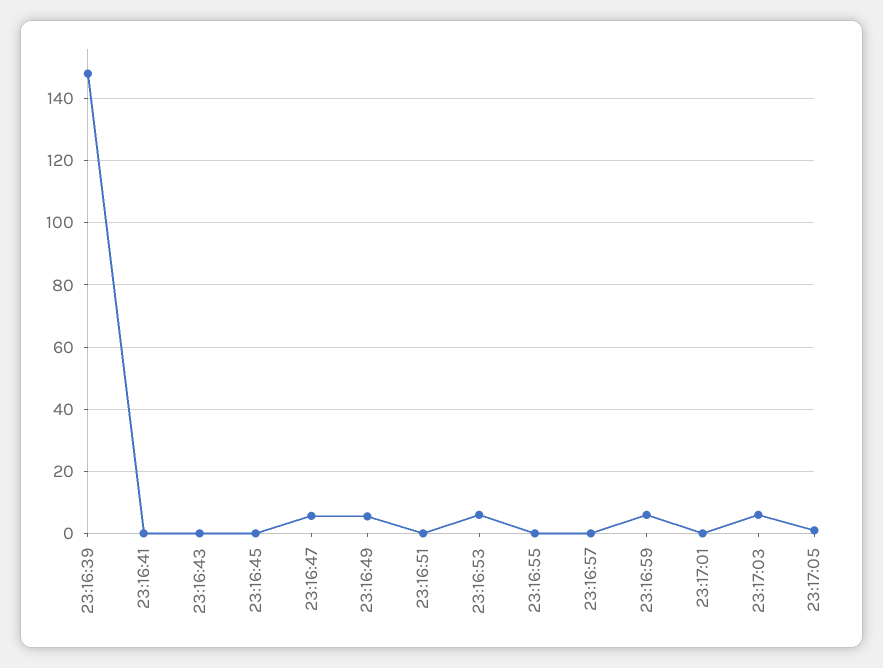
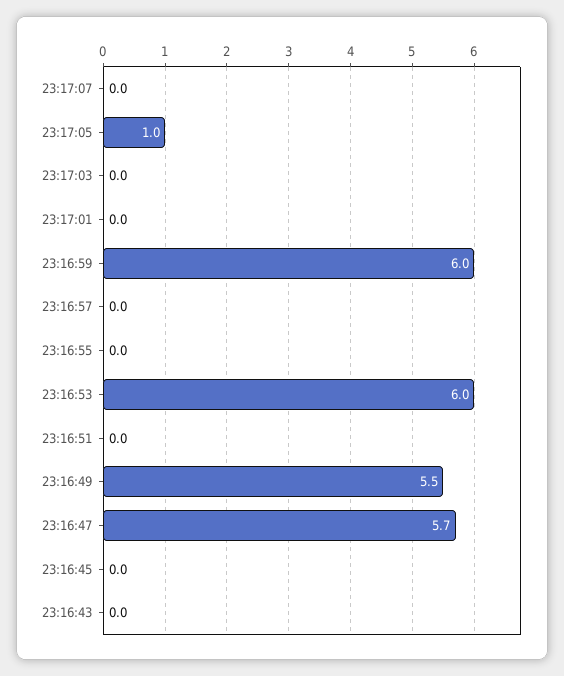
23:16:39: 148 -> none
23:16:41: 0 -> none
23:17:03: 6 -> 0
23:17:07: none -> 0

